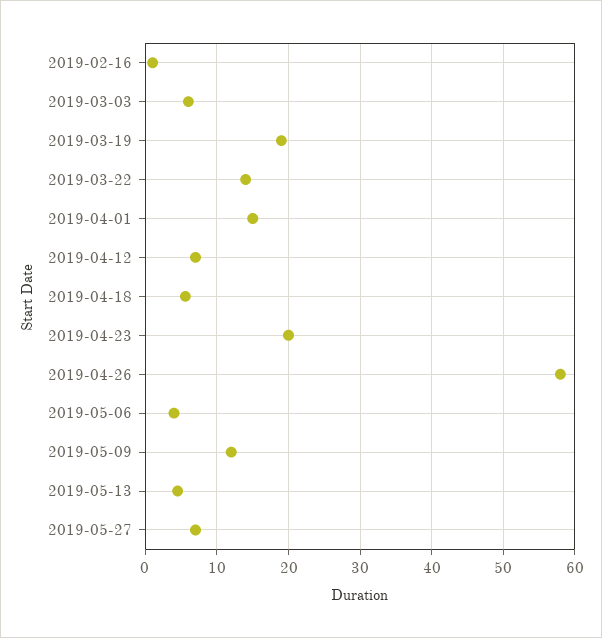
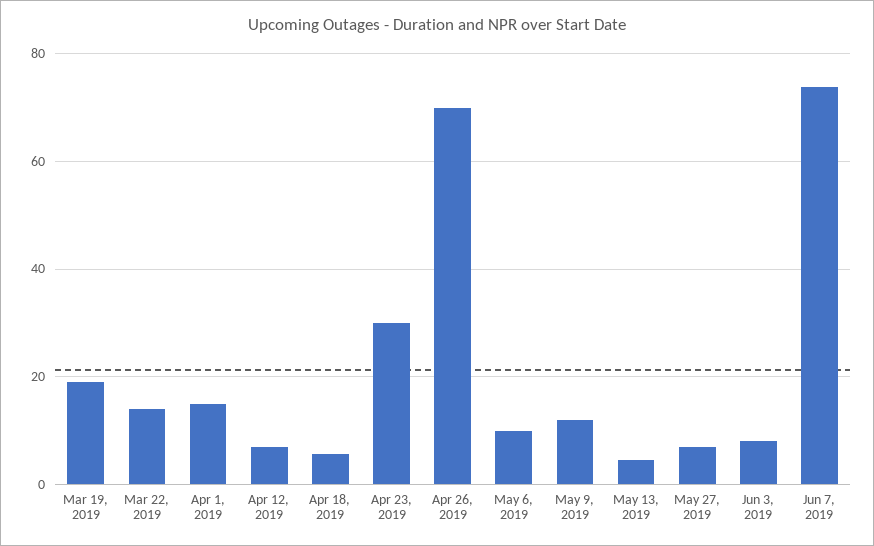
2019-02-16: 1 -> none
2019-03-03: 6 -> none
2019-04-23: 20 -> 30
2019-04-26: 58 -> 70
2019-05-06: 4 -> 10
Jun 3, 2019: none -> 8
Jun 7, 2019: none -> 74

